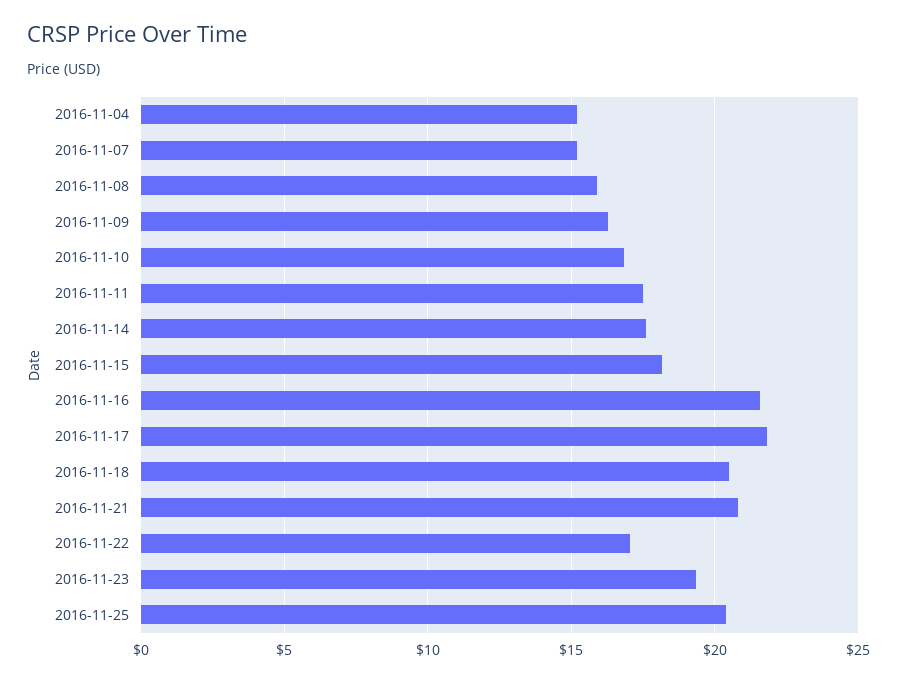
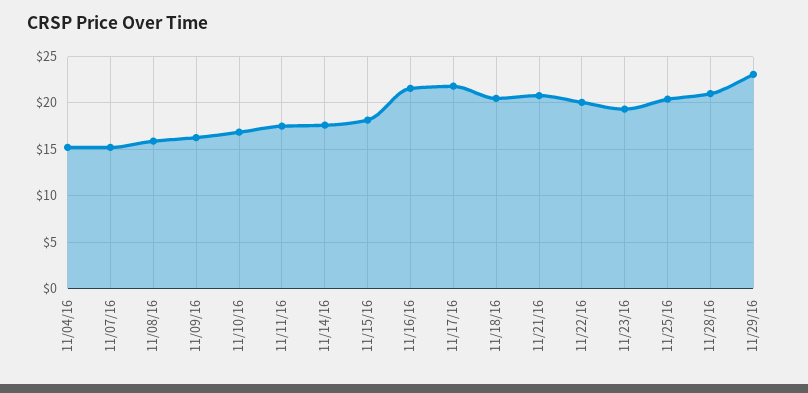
2016-11-22: 17 -> 20
11/28/16: none -> 21
11/29/16: none -> 23

